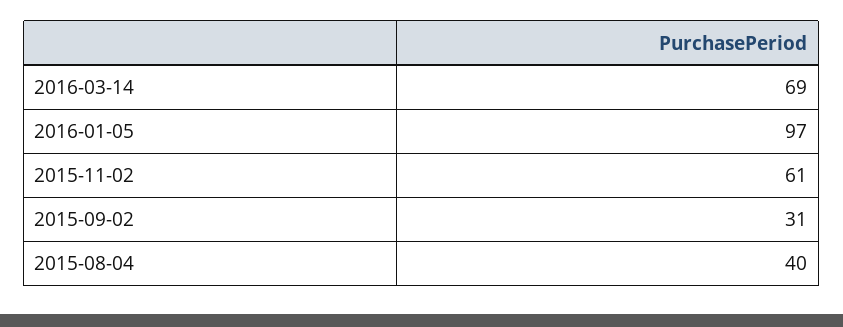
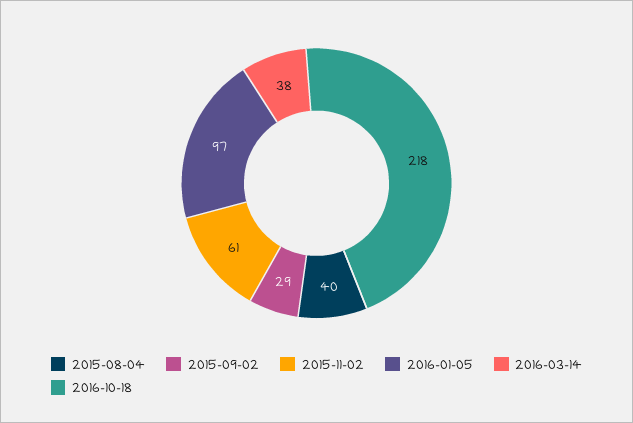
2016-03-14: 69 -> 38
2015-09-02: 31 -> 29
2016-10-18: none -> 218

